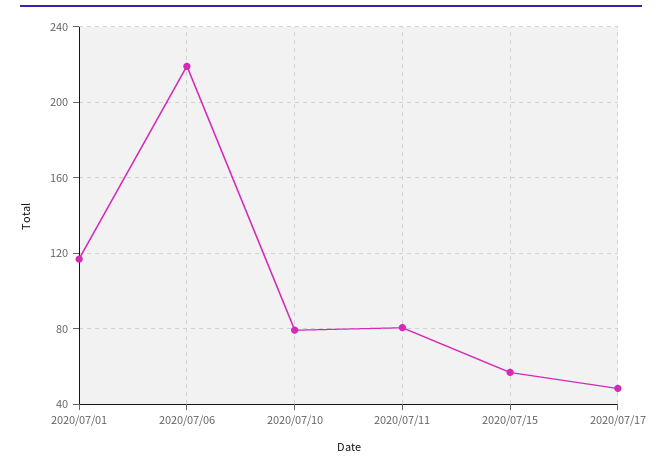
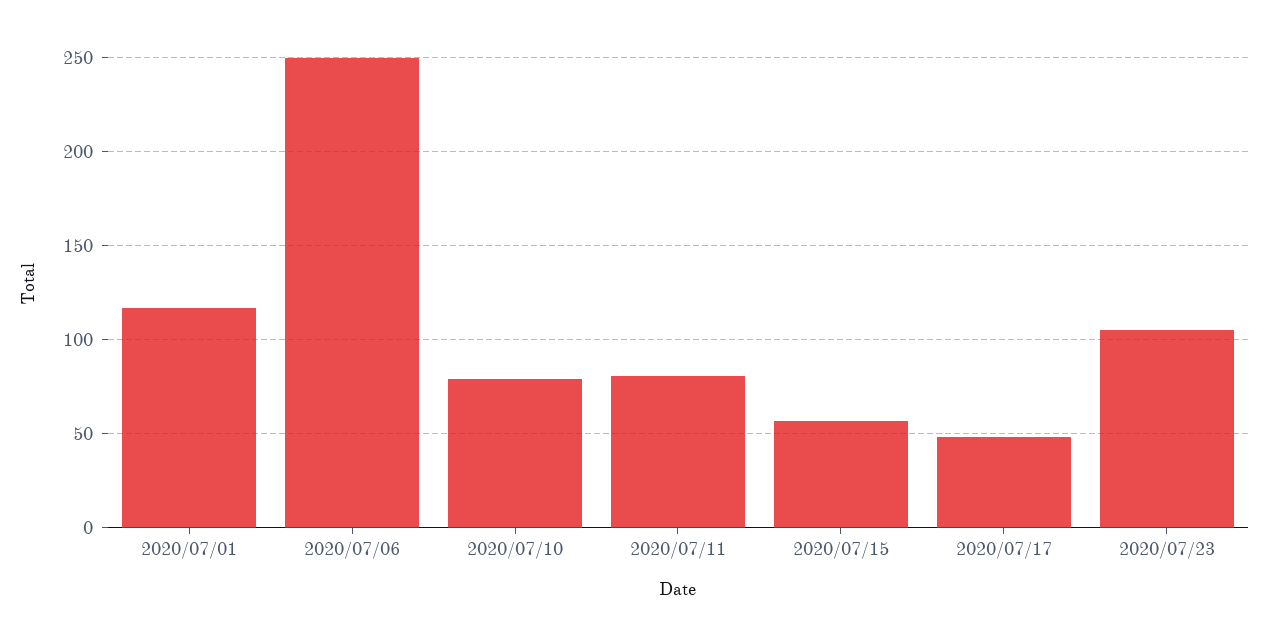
2020/07/06: 220 -> 250
2020/07/23: none -> 105

